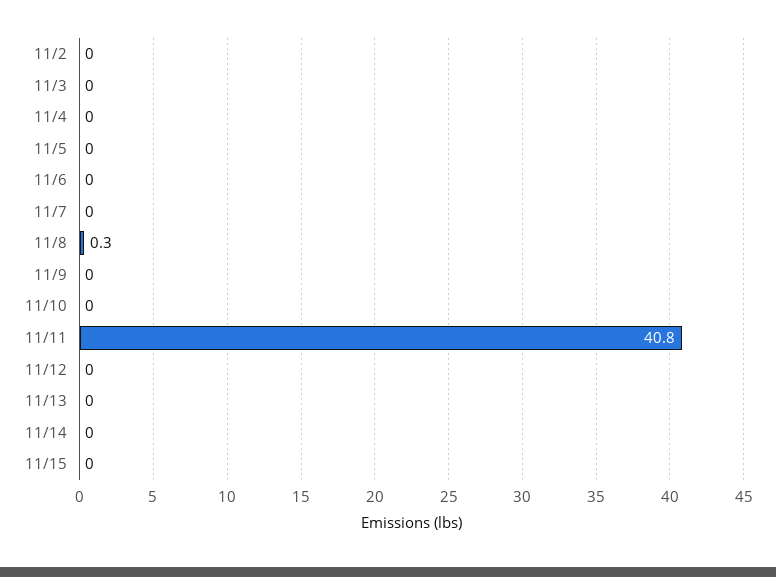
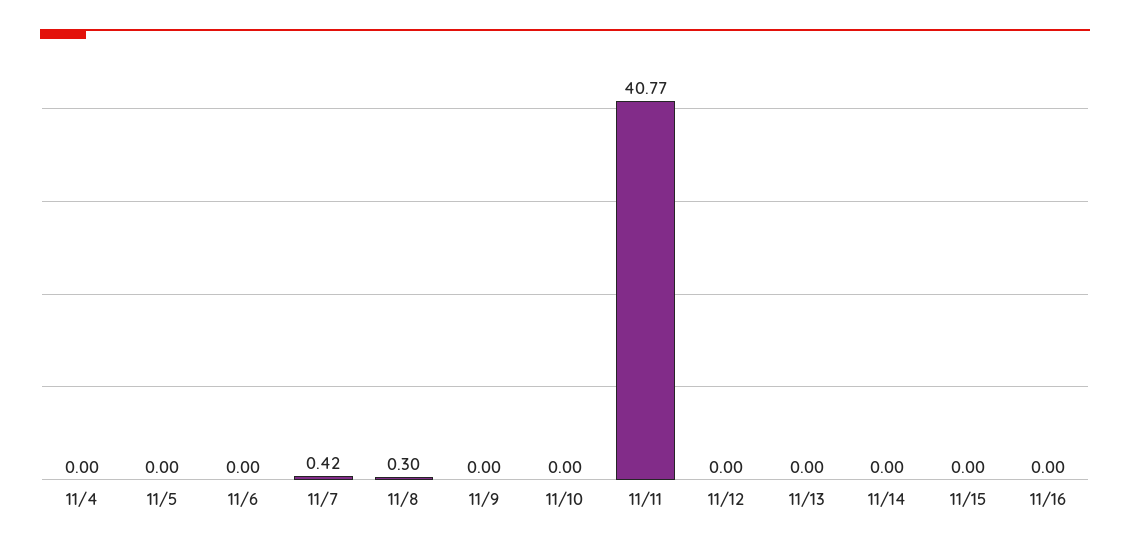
11/2: 0 -> none
11/3: 0 -> none
11/7: 0 -> 0.42
11/16: none -> 0

